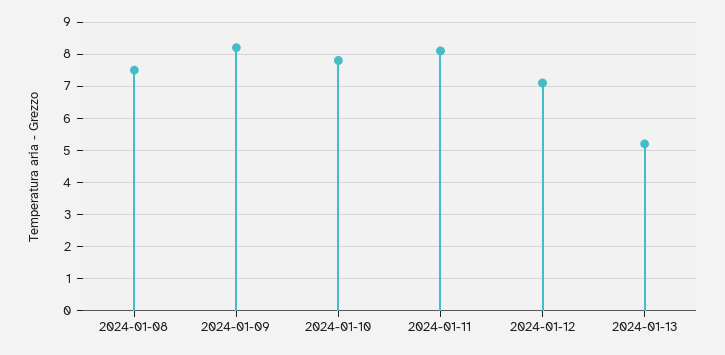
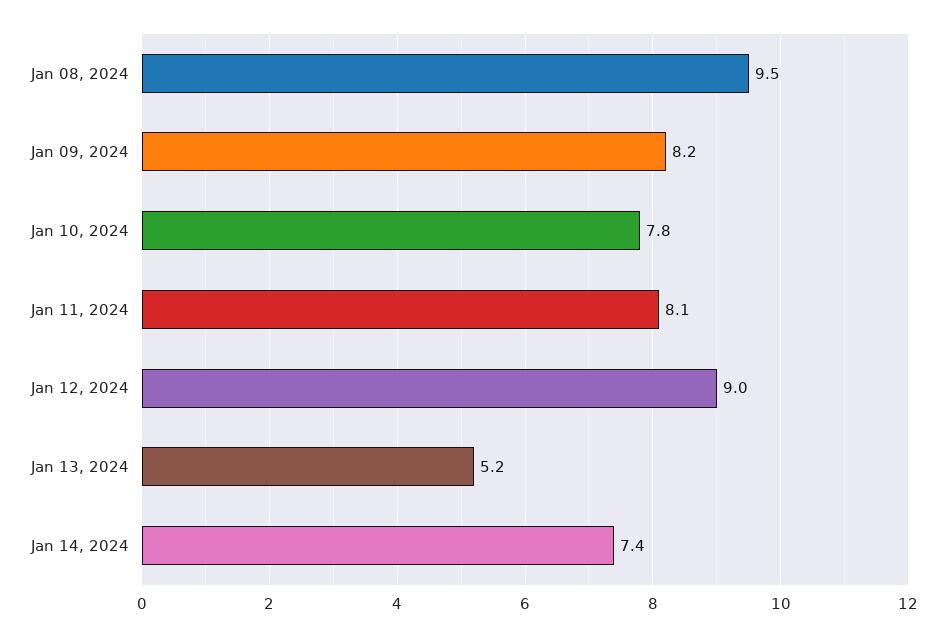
2024-01-08: 7.5 -> 9.5
2024-01-12: 7 -> 9
Jan 14, 2024: none -> 7.4

